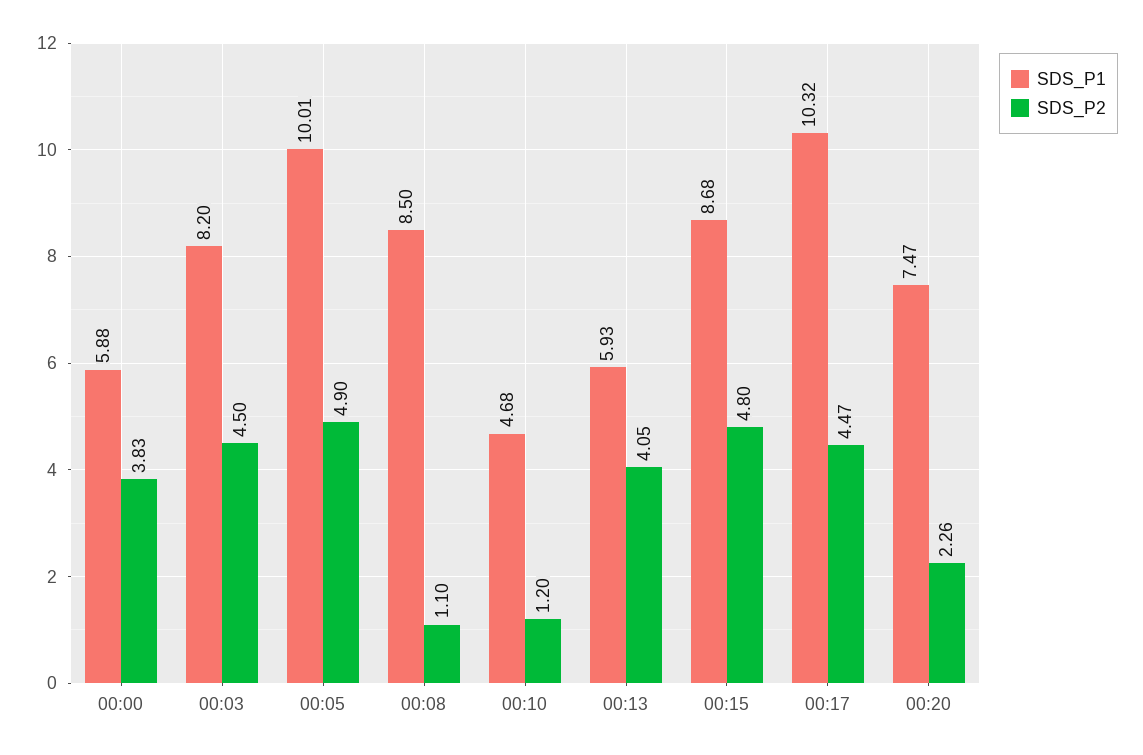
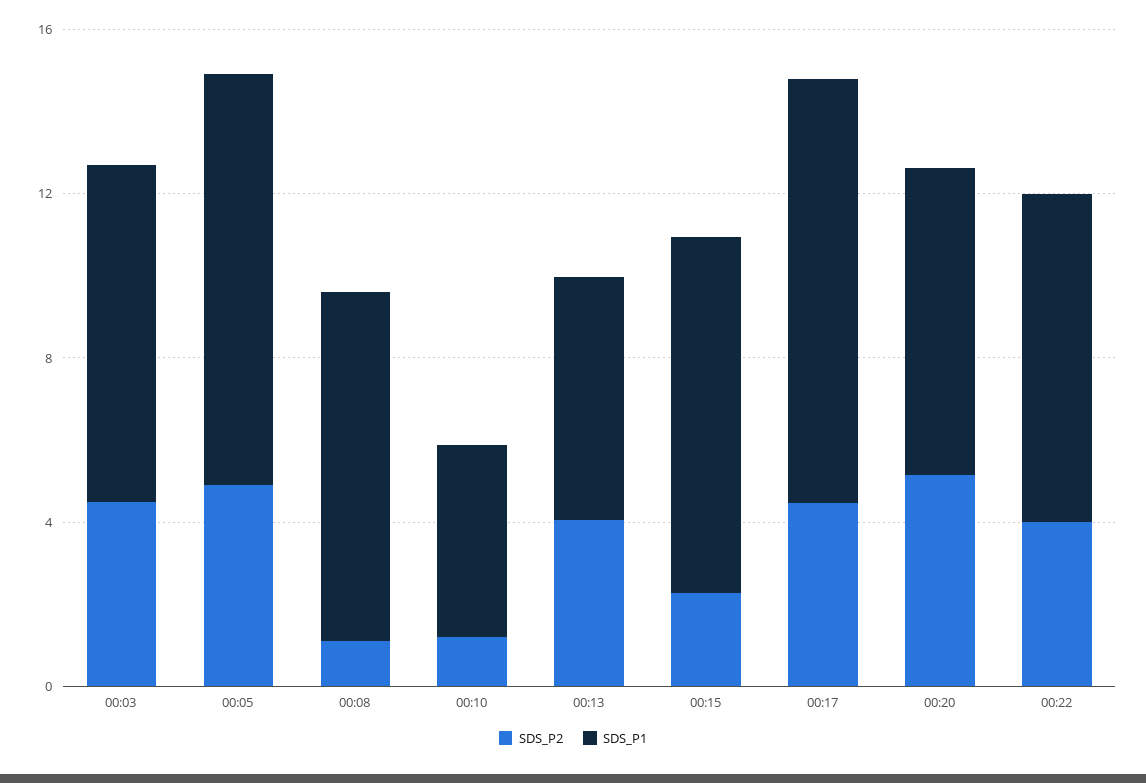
SDS_P1, 00:00: 5.88 -> none
SDS_P2, 00:00: 3.83 -> none
SDS_P2, 00:15: 4.8 -> 2
SDS_P2, 00:20: 2.26 -> 5
SDS_P2, 00:22: none -> 4
SDS_P1, 00:22: none -> 8

